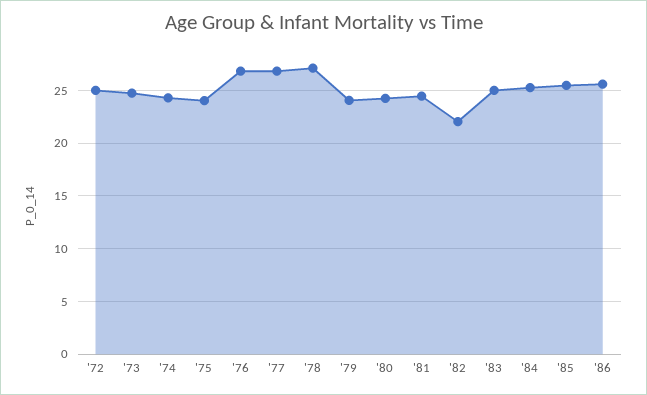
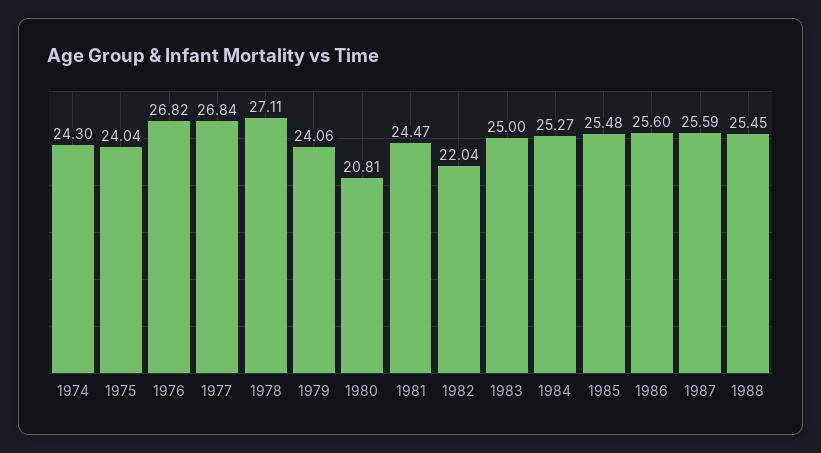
'72: 25 -> none
'73: 25 -> none
'80: 24 -> 20.81
1987: none -> 25.59
1988: none -> 25.45

